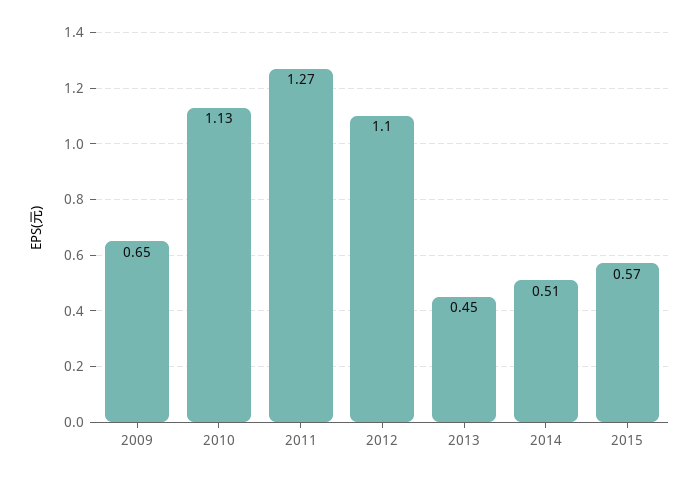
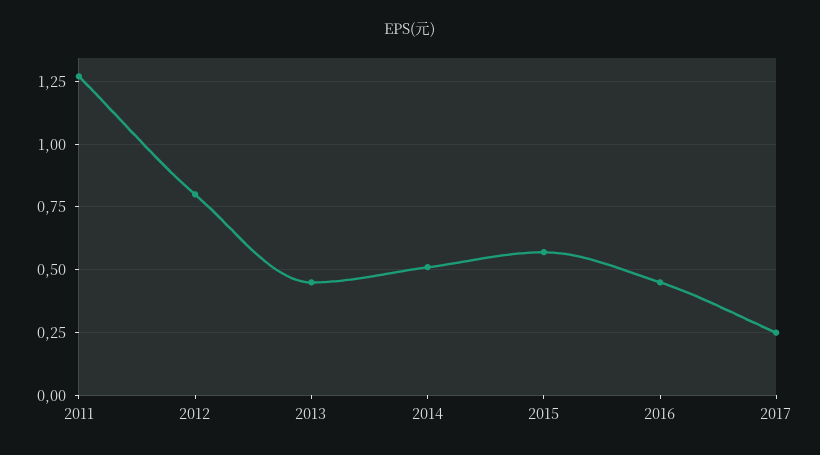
2009: 0.65 -> none
2010: 1.13 -> none
2012: 1.1 -> 0.8
2016: none -> 0.45
2017: none -> 0.25

